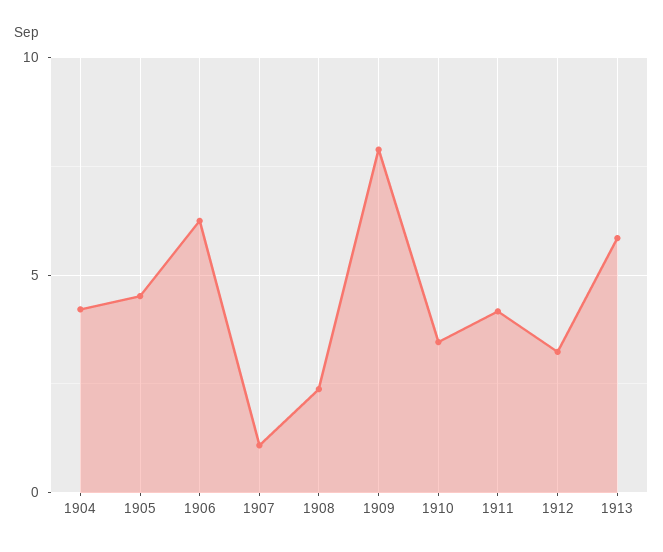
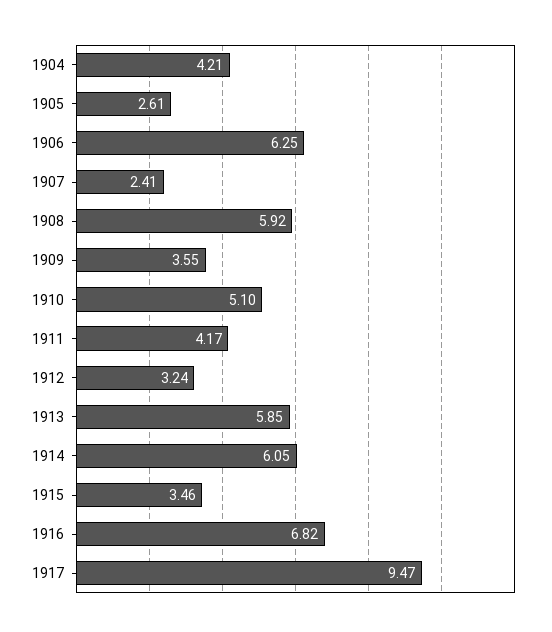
1905: 4.5 -> 2.61
1907: 1 -> 2.41
1908: 2.5 -> 5.92
1909: 8 -> 3.55
1910: 3.5 -> 5.1
1914: none -> 6.05
1915: none -> 3.46
1916: none -> 6.82
1917: none -> 9.47

